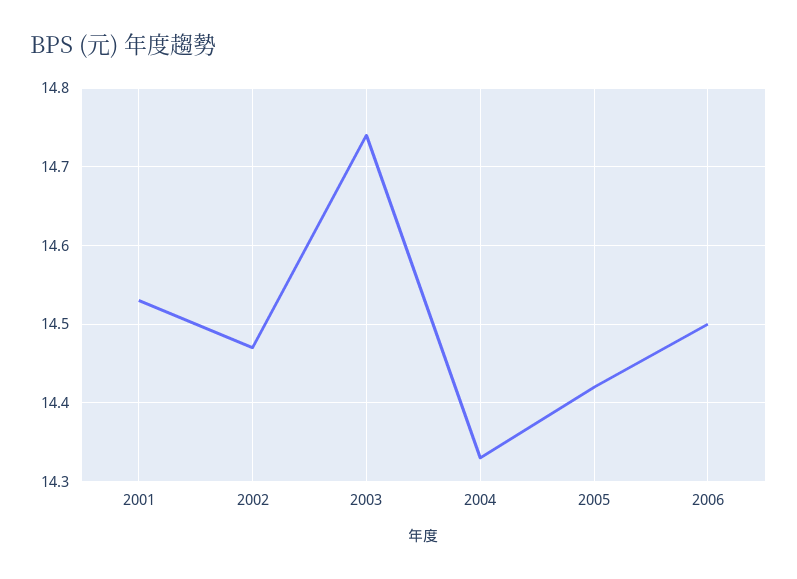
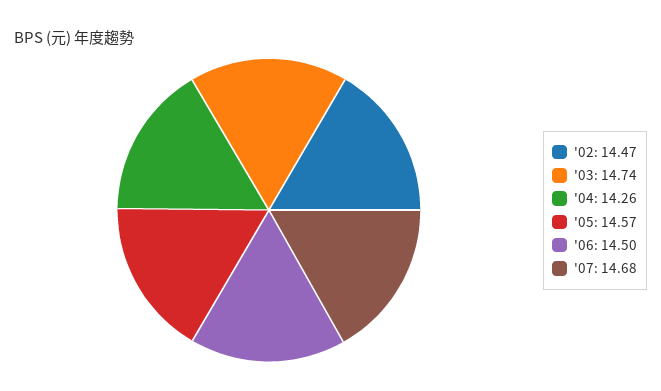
2001: 14.53 -> none
2004: 14.33 -> 14.26
2005: 14.42 -> 14.57
'07: none -> 14.68

